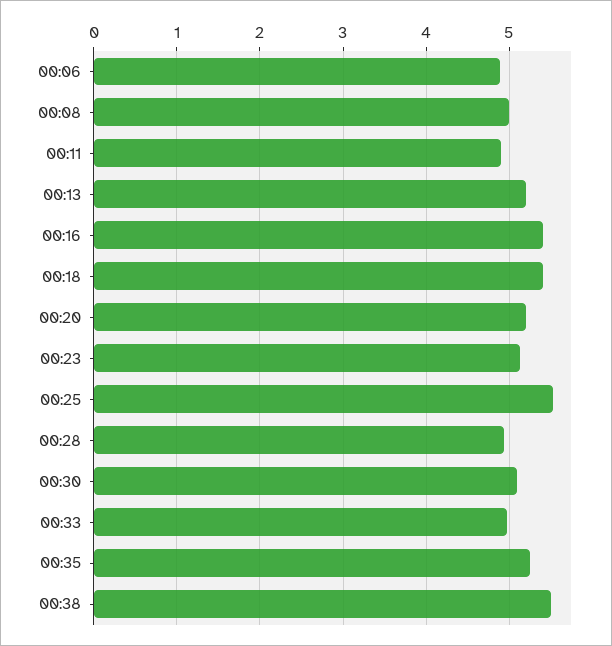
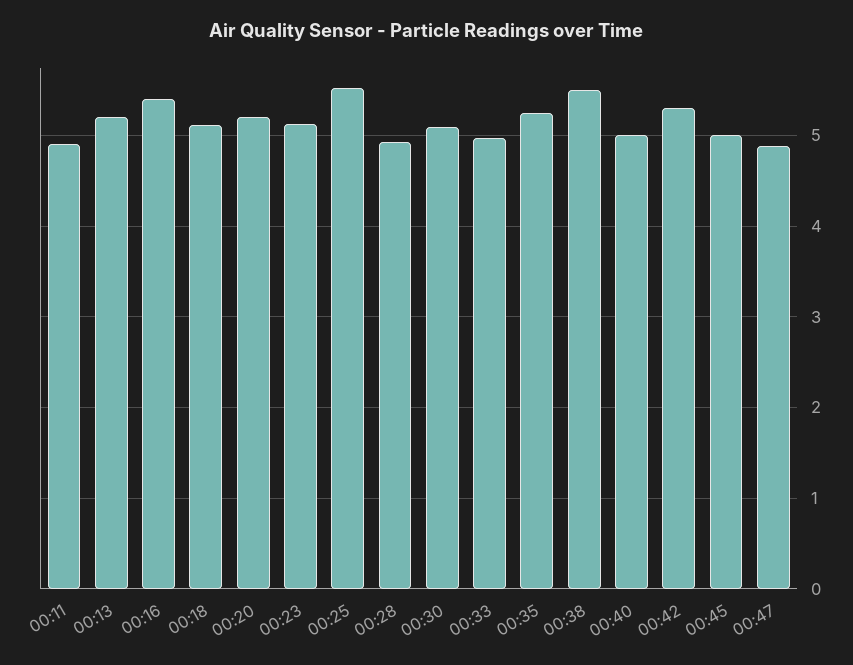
00:06: 4.9 -> none
00:08: 5 -> none
00:18: 5.4 -> 5.1
00:40: none -> 5
00:42: none -> 5.3
00:45: none -> 5
00:47: none -> 4.9

